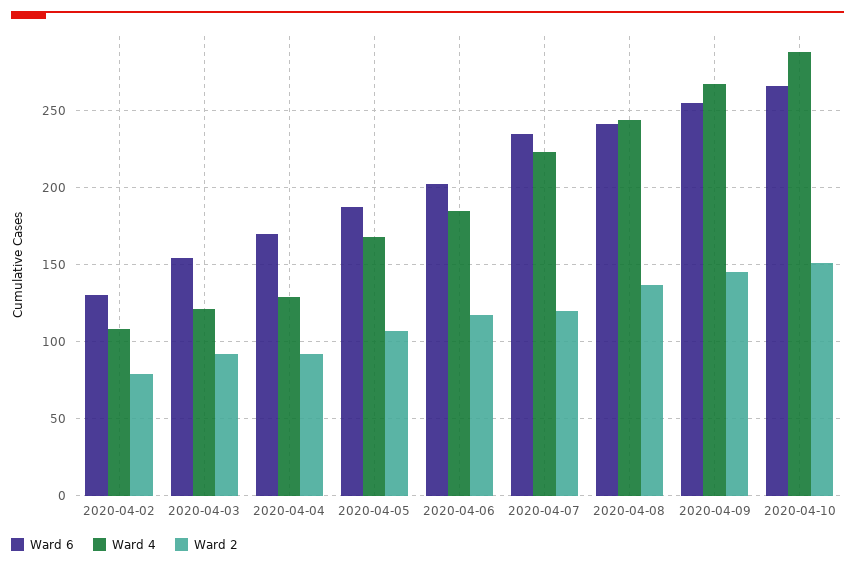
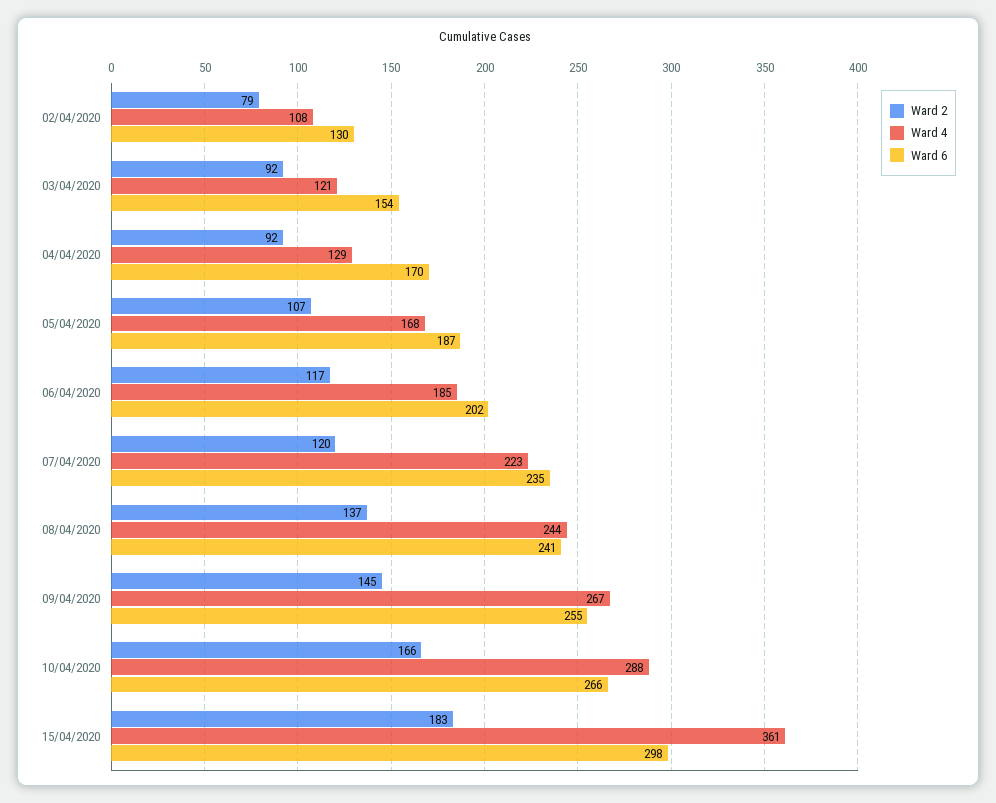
Ward 2, 2020-04-10: 150 -> 166
Ward 2, 15/04/2020: none -> 183
Ward 4, 15/04/2020: none -> 361
Ward 6, 15/04/2020: none -> 298

